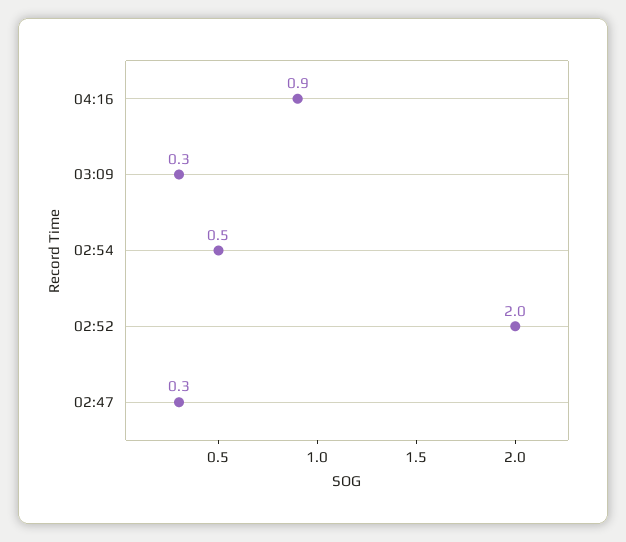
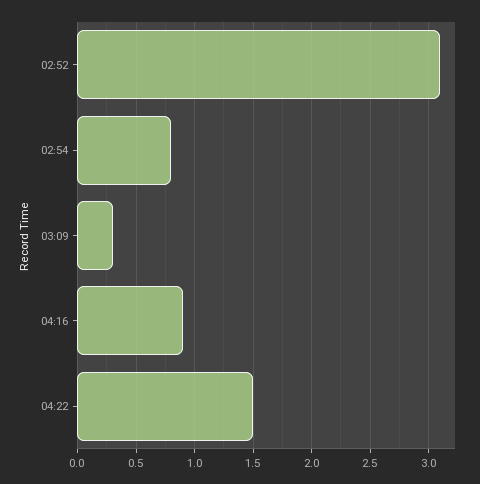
02:54: 0.5 -> 0.8
02:52: 2 -> 3.1
02:47: 0.3 -> none
04:22: none -> 1.5

